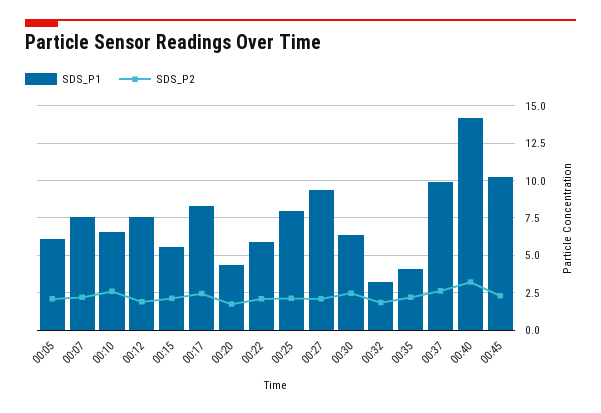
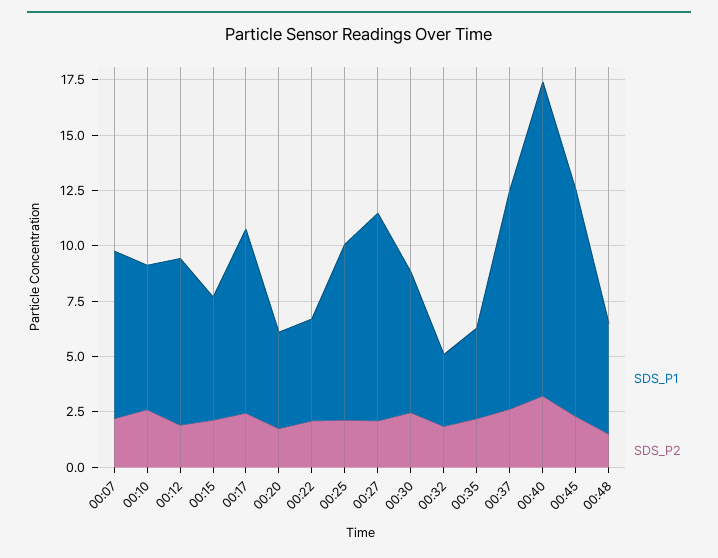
SDS_P1, 00:05: 6 -> none
SDS_P2, 00:05: 2 -> none
SDS_P1, 00:22: 6 -> 4.5
SDS_P1, 00:48: none -> 5
SDS_P2, 00:48: none -> 1.5

